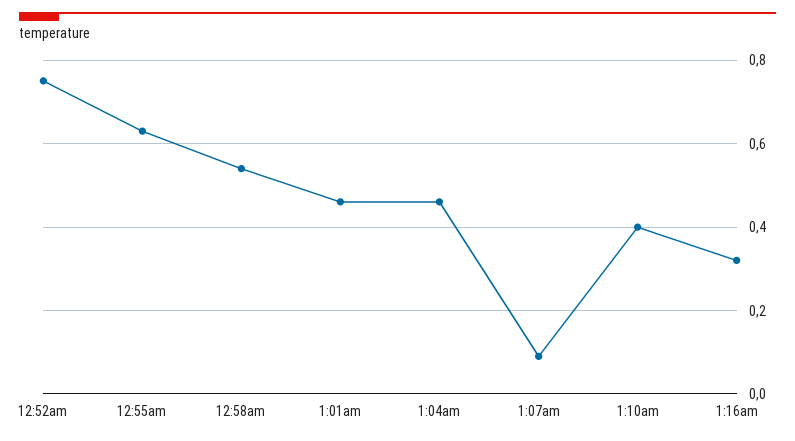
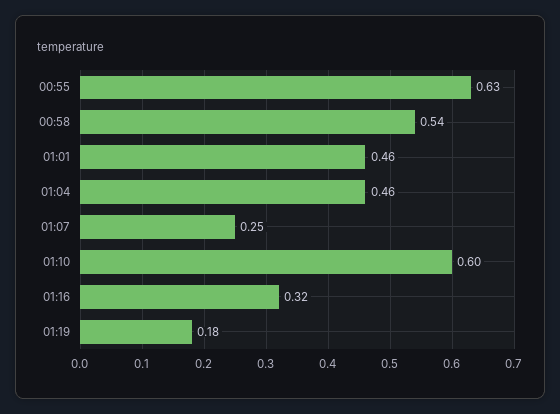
12:52am: 0.75 -> none
1:07am: 0.1 -> 0.25
1:10am: 0.4 -> 0.6
01:19: none -> 0.18

